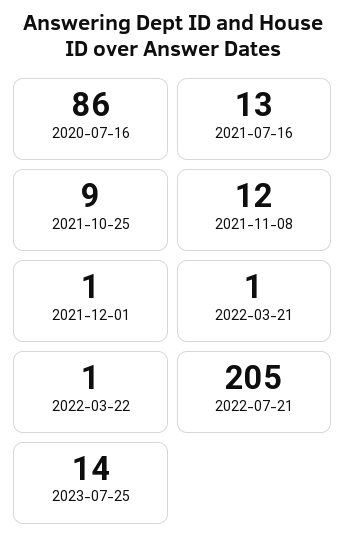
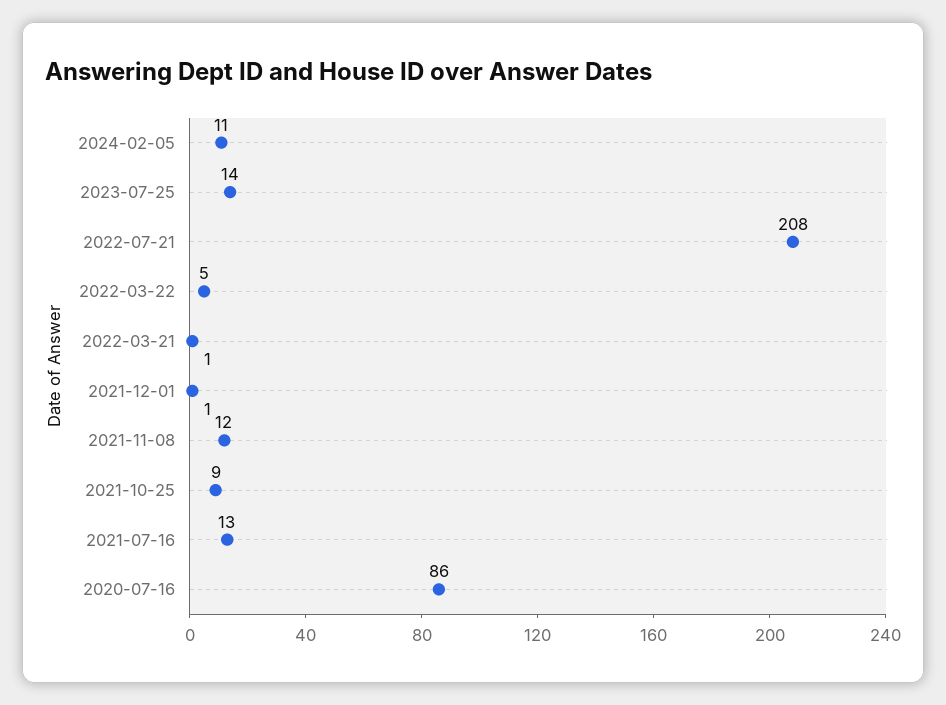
2022-03-22: 1 -> 5
2022-07-21: 205 -> 208
2024-02-05: none -> 11

